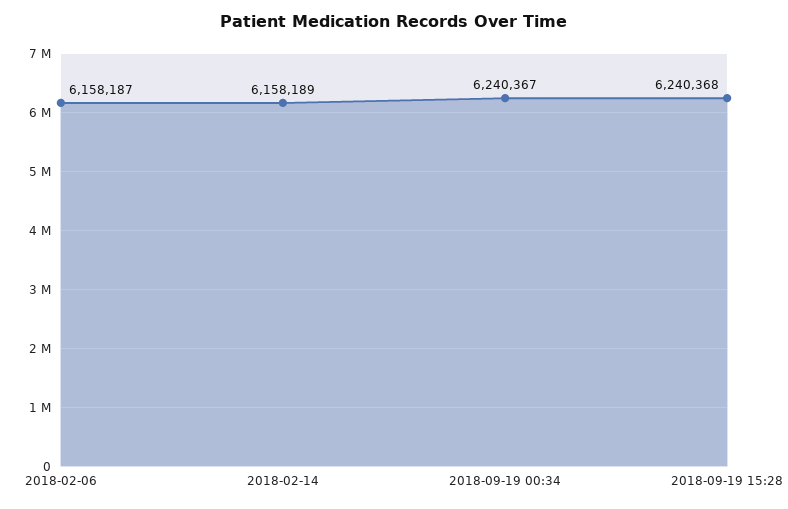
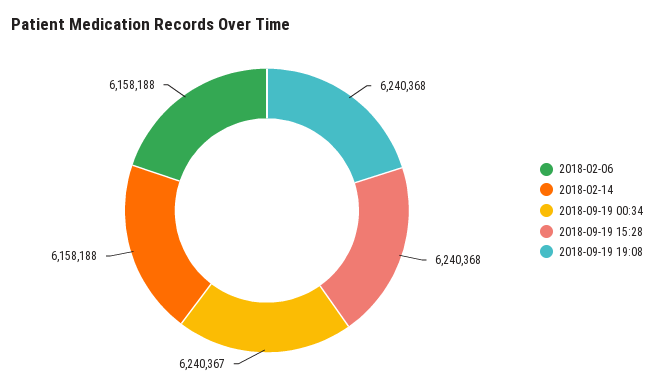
2018-02-06: 6158187 -> 6158188
2018-02-14: 6158189 -> 6158188
2018-09-19 19:08: none -> 6240368

